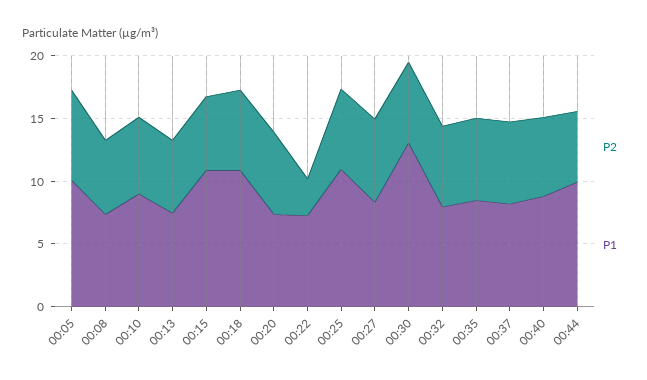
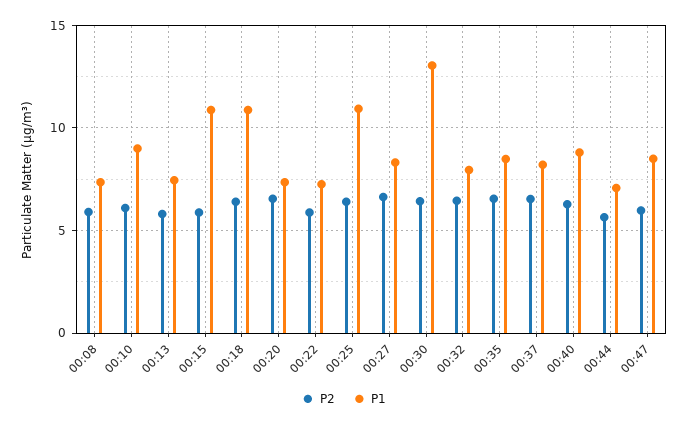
P2, 00:05: 7 -> none
P1, 00:05: 10 -> none
P2, 00:22: 3 -> 6
P1, 00:44: 10 -> 7
P2, 00:47: none -> 6
P1, 00:47: none -> 8.5

